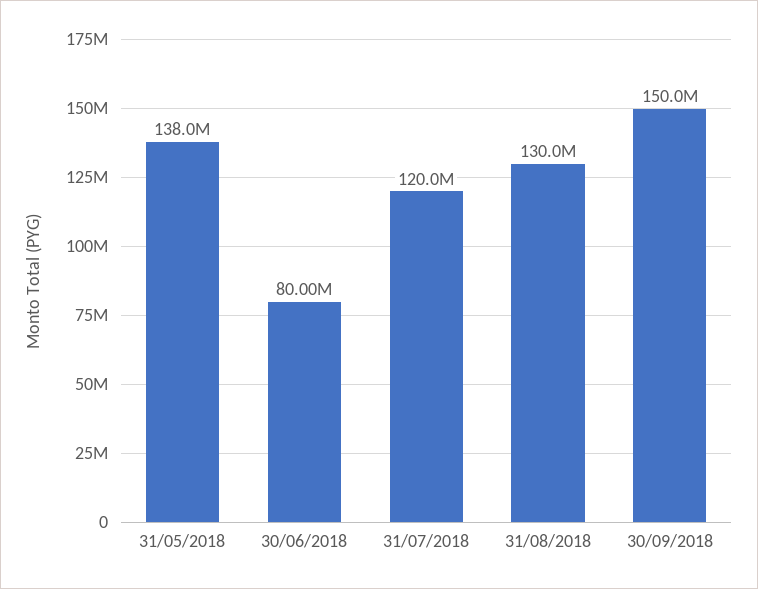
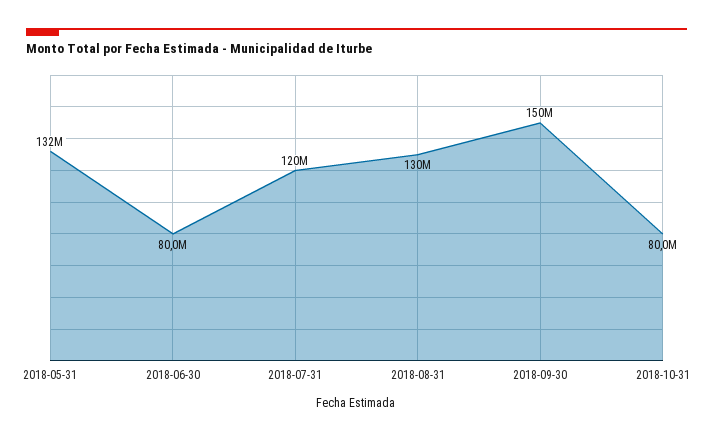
31/05/2018: 138000000 -> 132000000
2018-10-31: none -> 80000000

